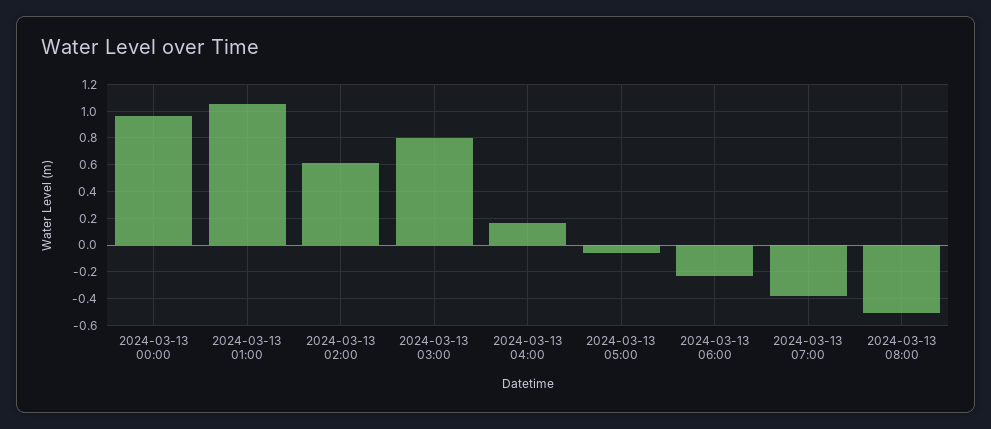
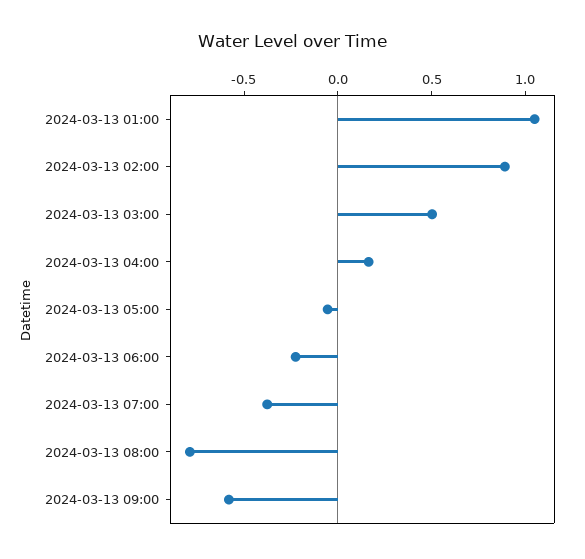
2024-03-13 00:00: 0.95 -> none
2024-03-13 02:00: 0.6 -> 0.9
2024-03-13 03:00: 0.8 -> 0.5
2024-03-13 08:00: -0.5 -> -0.8
2024-03-13 09:00: none -> -0.6

